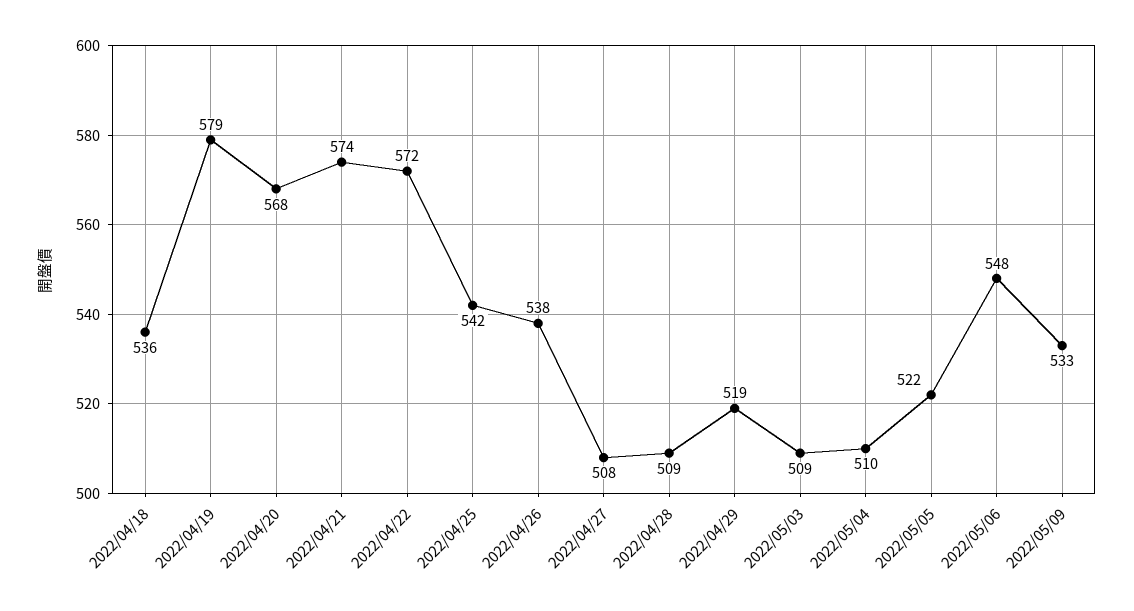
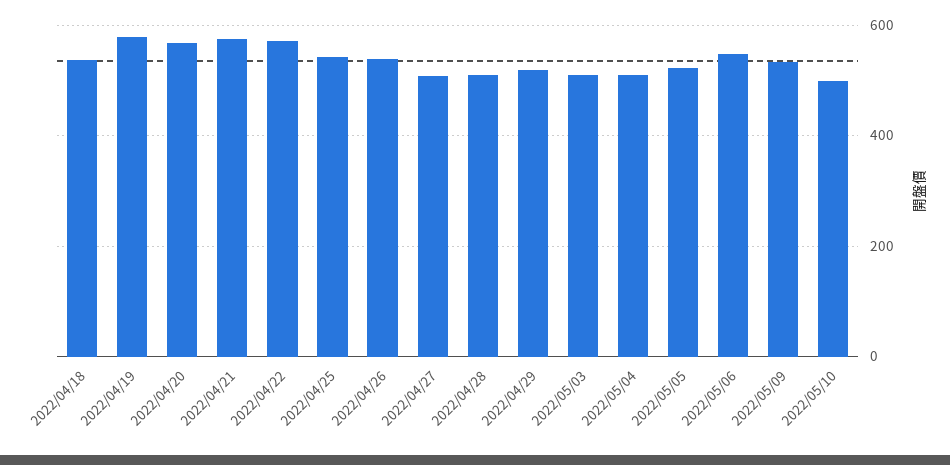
2022/05/10: none -> 500

